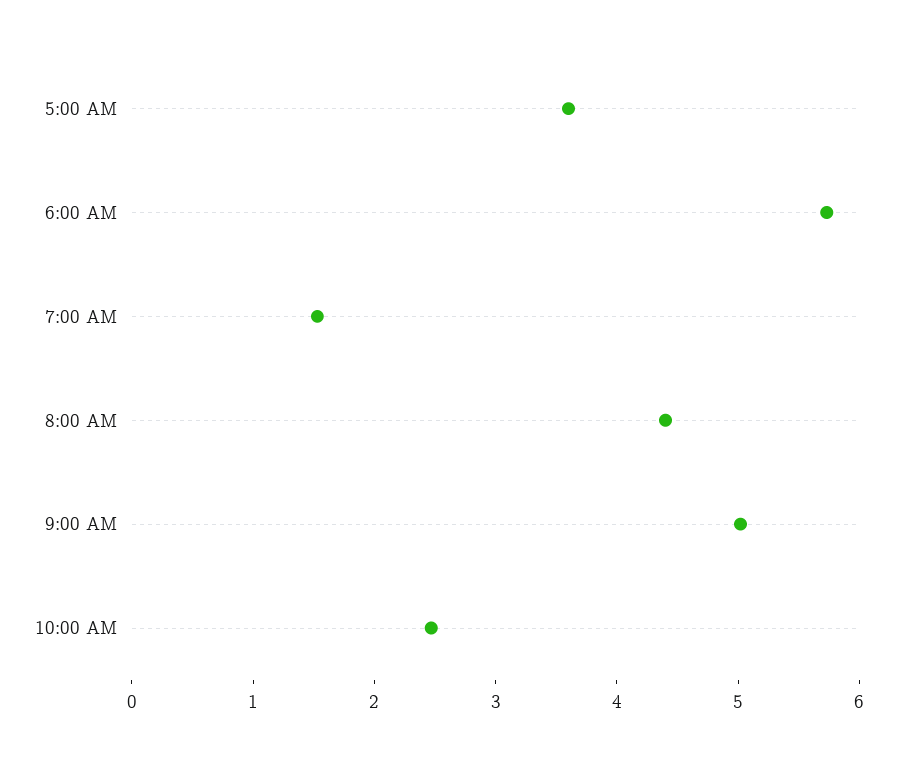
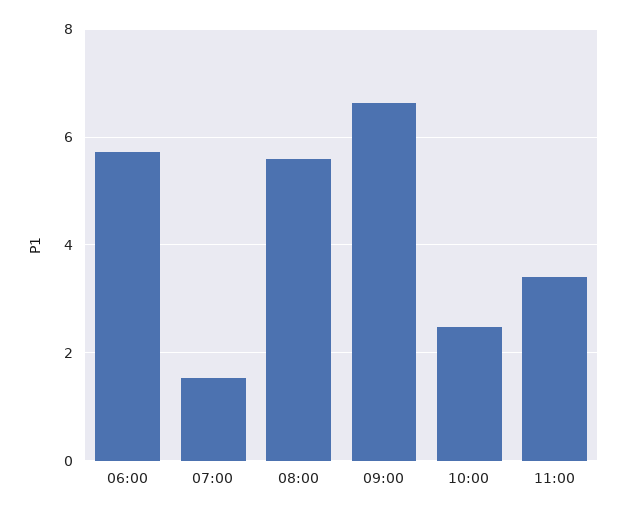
5:00 AM: 3.6 -> none
8:00 AM: 4.4 -> 5.6
9:00 AM: 5 -> 6.6
11:00: none -> 3.4

